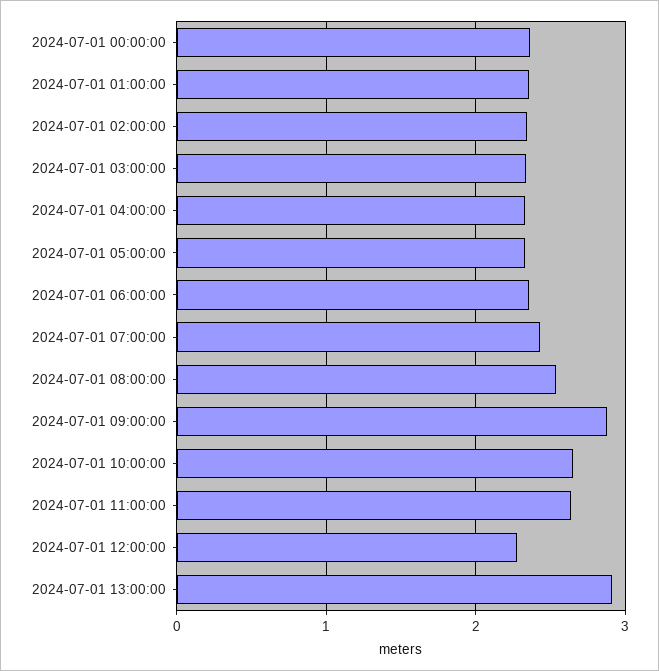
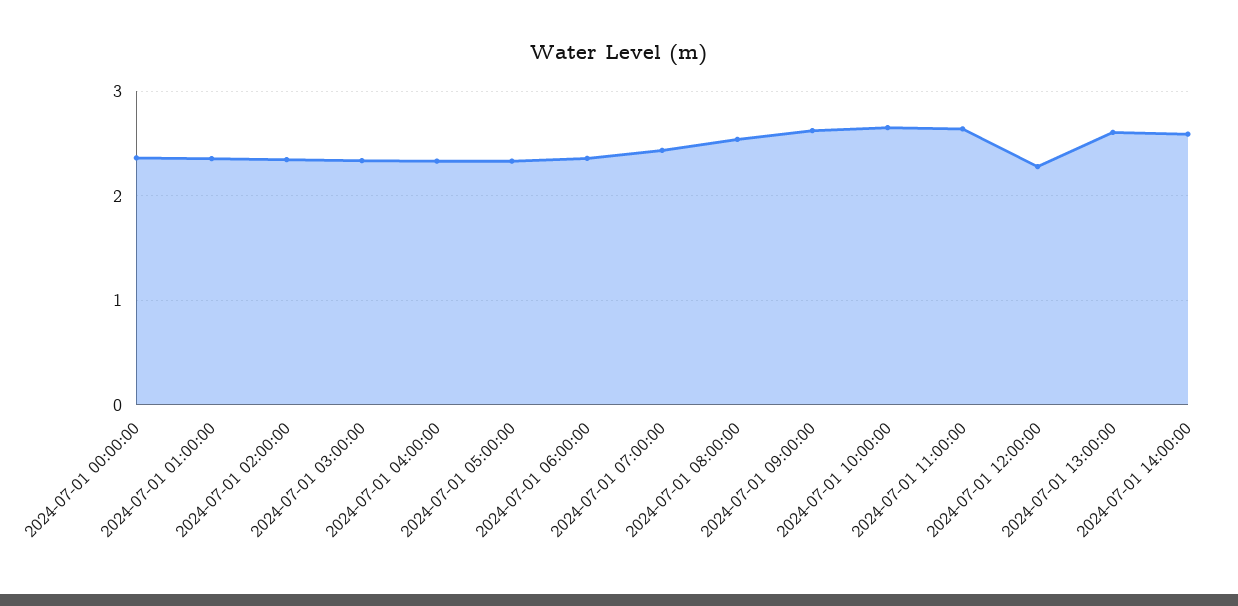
2024-07-01 09:00:00: 2.9 -> 2.6
2024-07-01 13:00:00: 2.9 -> 2.6
2024-07-01 14:00:00: none -> 2.6

